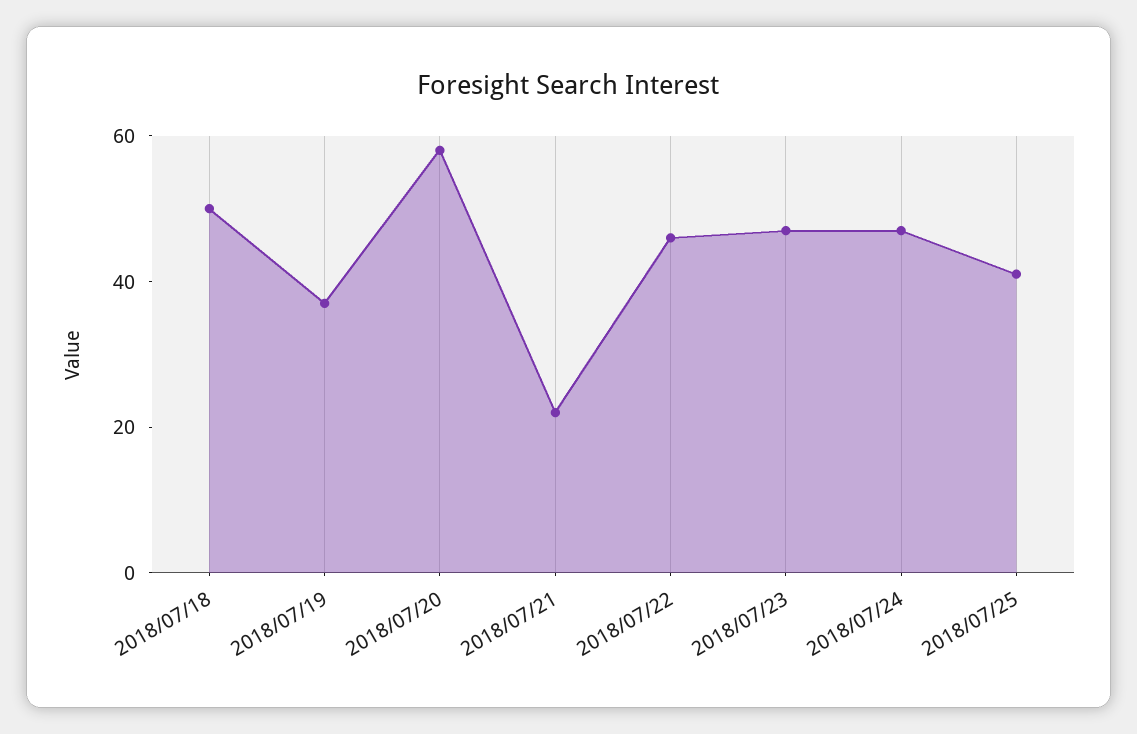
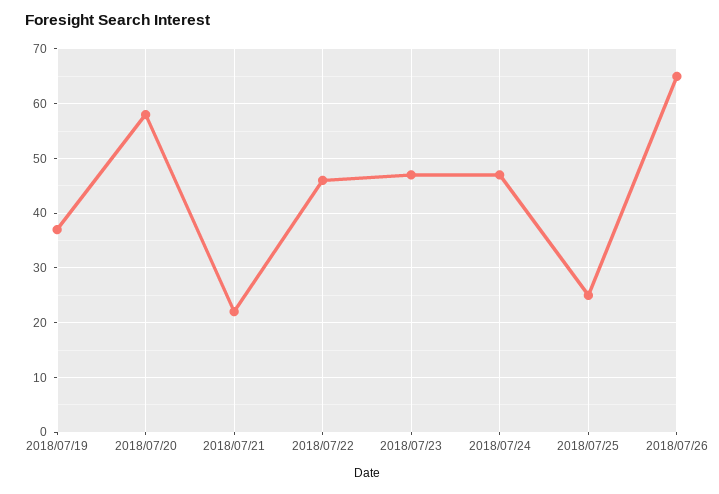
2018/07/18: 50 -> none
2018/07/25: 40 -> 25
2018/07/26: none -> 65

